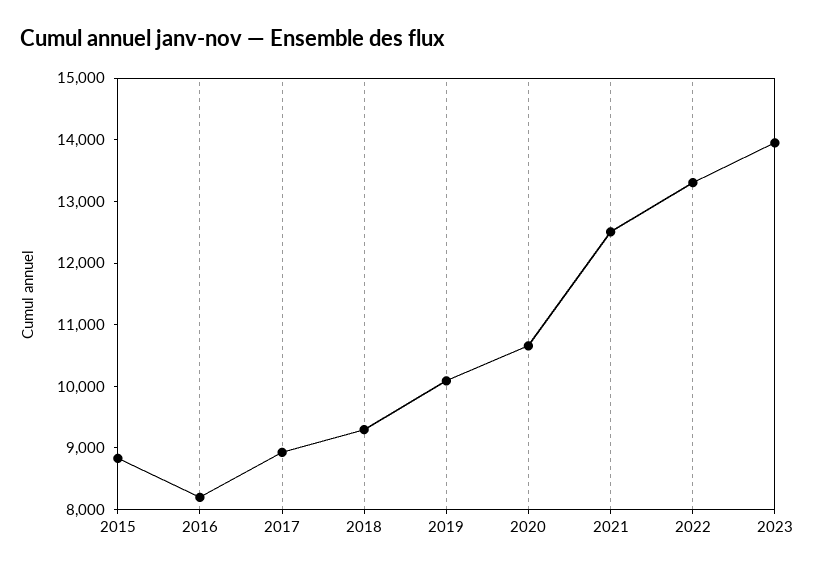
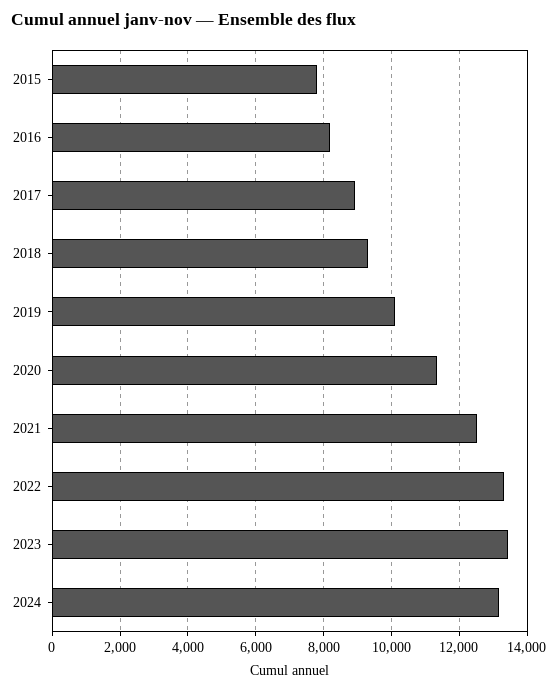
2015: 8800 -> 7800
2020: 10600 -> 11400
2023: 14000 -> 13400
2024: none -> 13200

